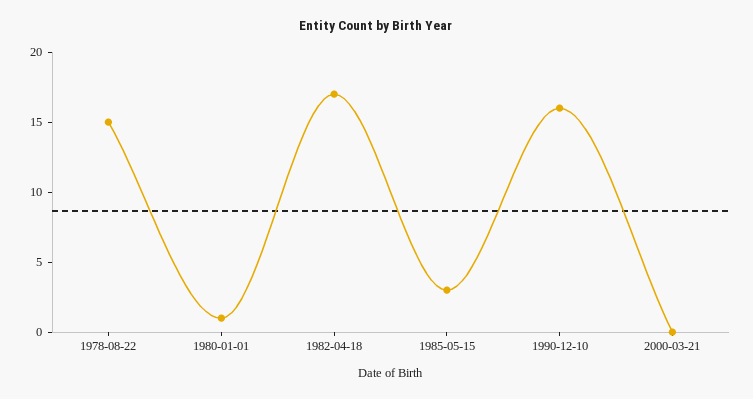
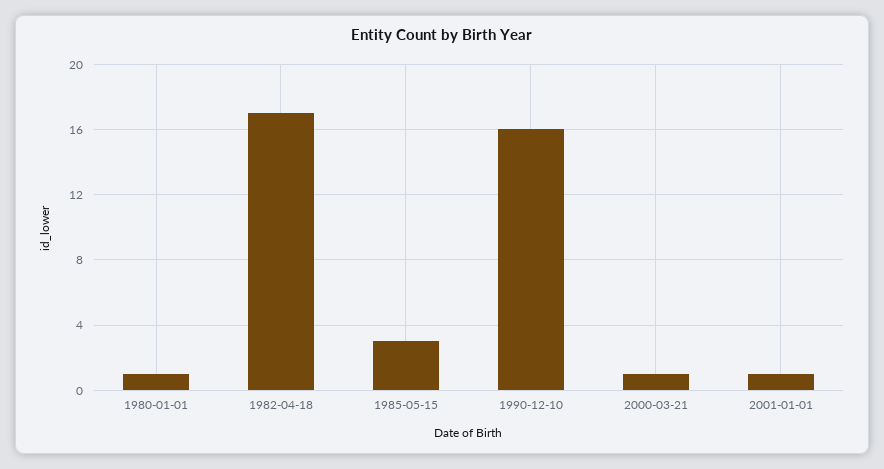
1978-08-22: 15 -> none
2000-03-21: 0 -> 1
2001-01-01: none -> 1

